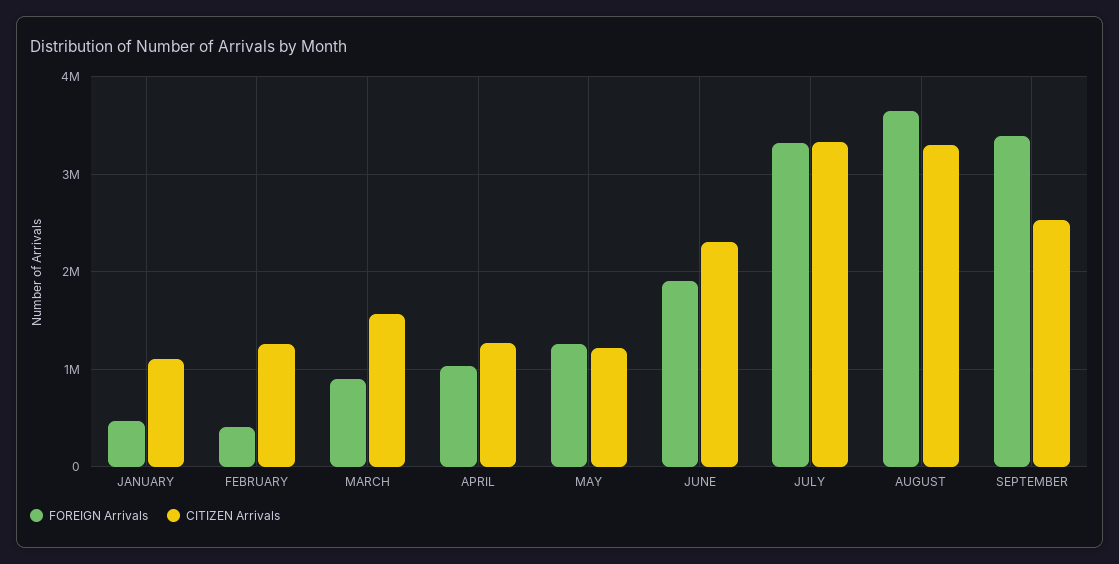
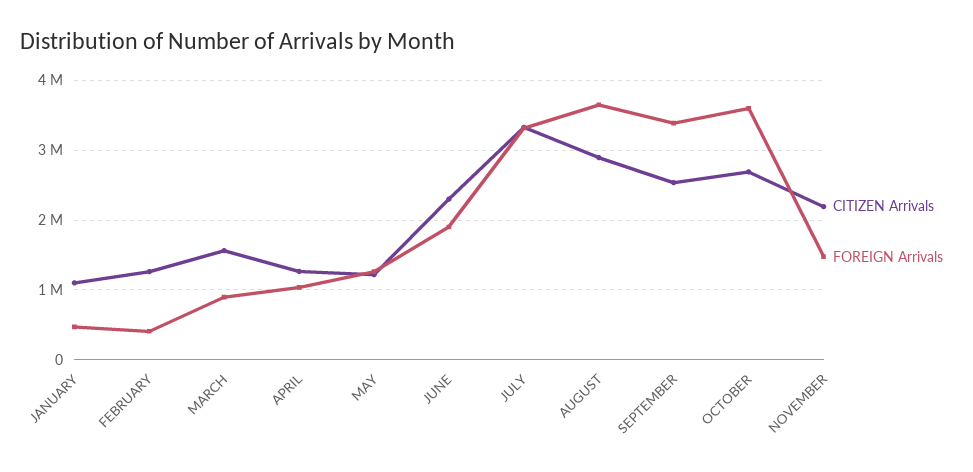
CITIZEN Arrivals, AUGUST: 3300000 -> 2900000
CITIZEN Arrivals, OCTOBER: none -> 2700000
FOREIGN Arrivals, OCTOBER: none -> 3600000
CITIZEN Arrivals, NOVEMBER: none -> 2200000
FOREIGN Arrivals, NOVEMBER: none -> 1500000

